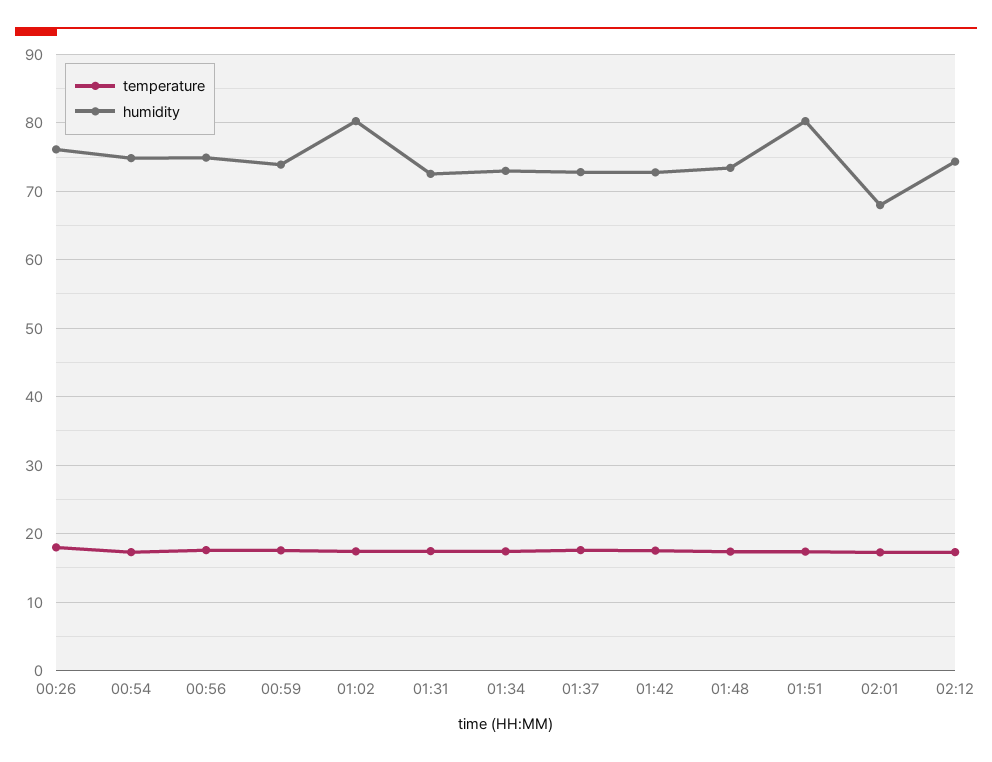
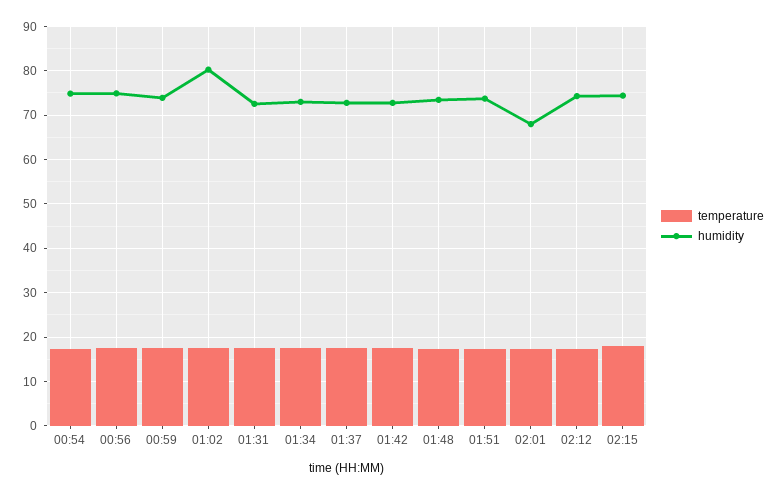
temperature, 00:26: 18 -> none
humidity, 00:26: 76 -> none
humidity, 01:51: 80 -> 74
temperature, 02:15: none -> 18
humidity, 02:15: none -> 74

